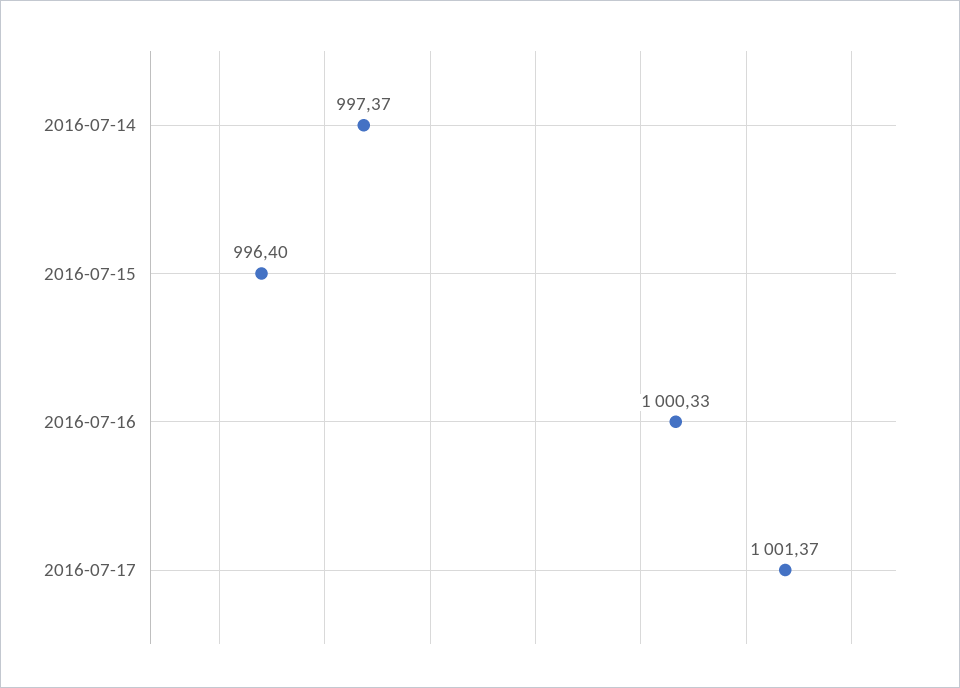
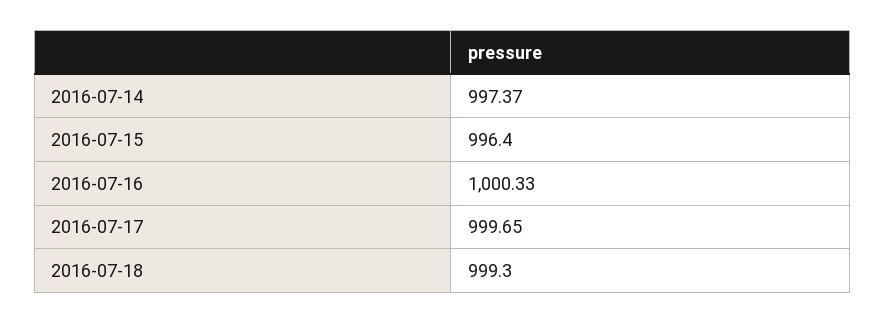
2016-07-17: 1001.37 -> 999.65
2016-07-18: none -> 999.3

